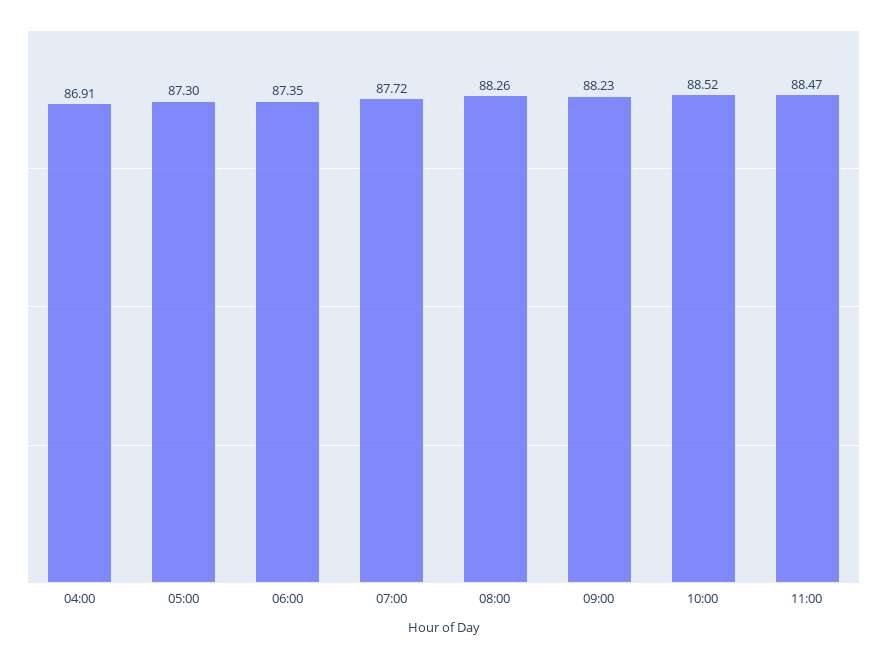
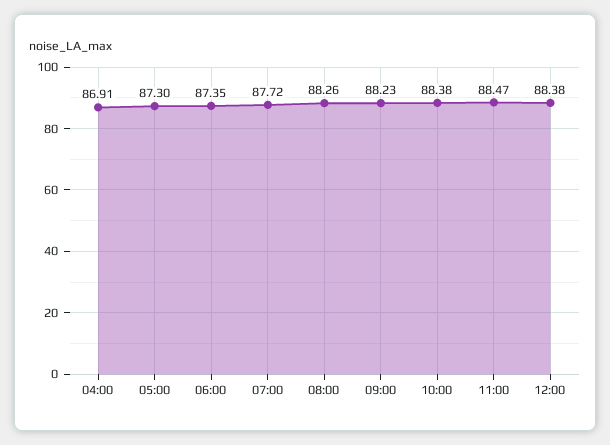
10:00: 88.52 -> 88.38
12:00: none -> 88.38

